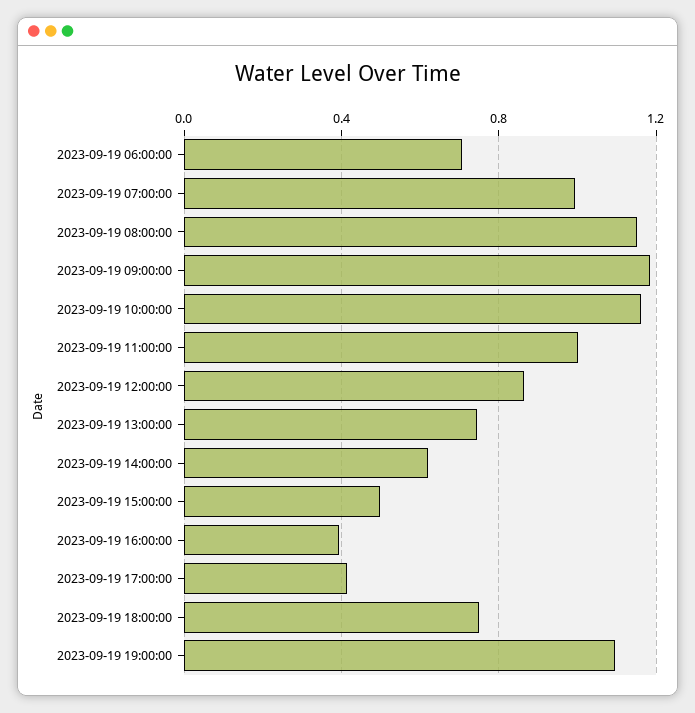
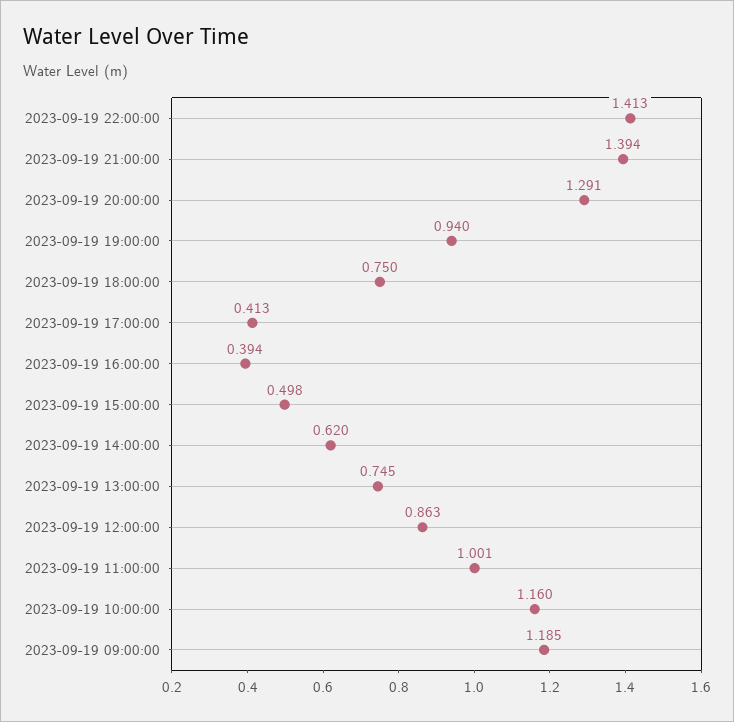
2023-09-19 06:00:00: 0.7 -> none
2023-09-19 07:00:00: 1 -> none
2023-09-19 08:00:00: 1.15 -> none
2023-09-19 19:00:00: 1.1 -> 0.94
2023-09-19 22:00:00: none -> 1.413
2023-09-19 21:00:00: none -> 1.394
2023-09-19 20:00:00: none -> 1.291

